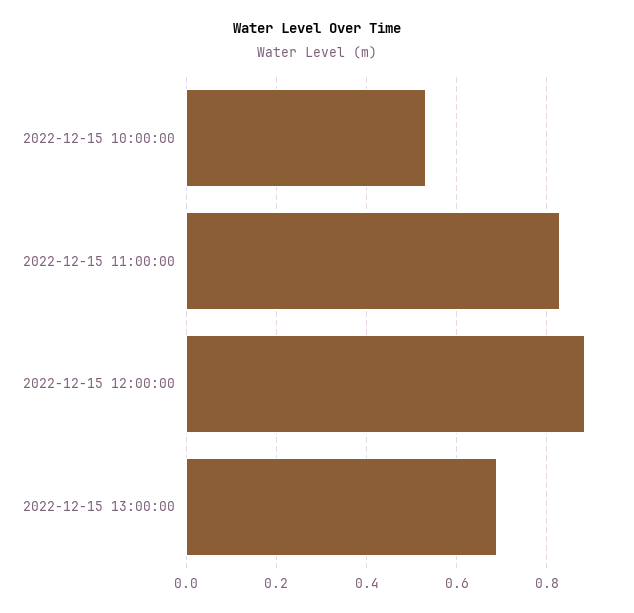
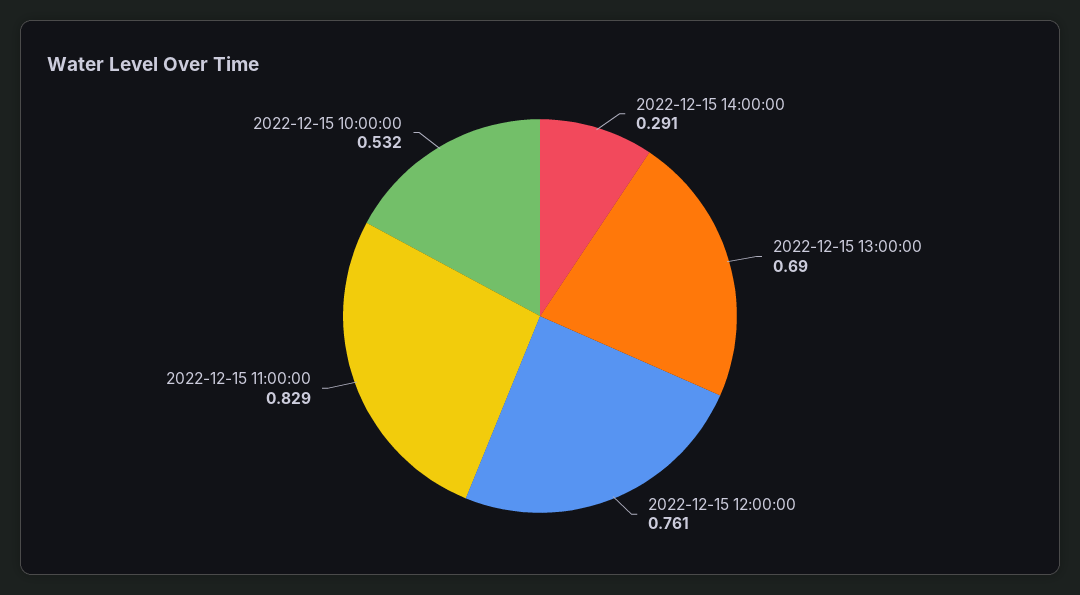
2022-12-15 12:00:00: 0.88 -> 0.761
2022-12-15 14:00:00: none -> 0.291

